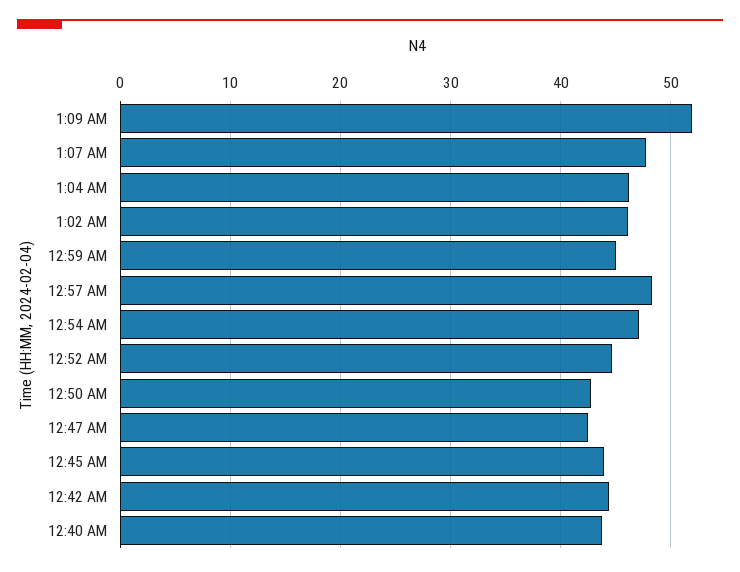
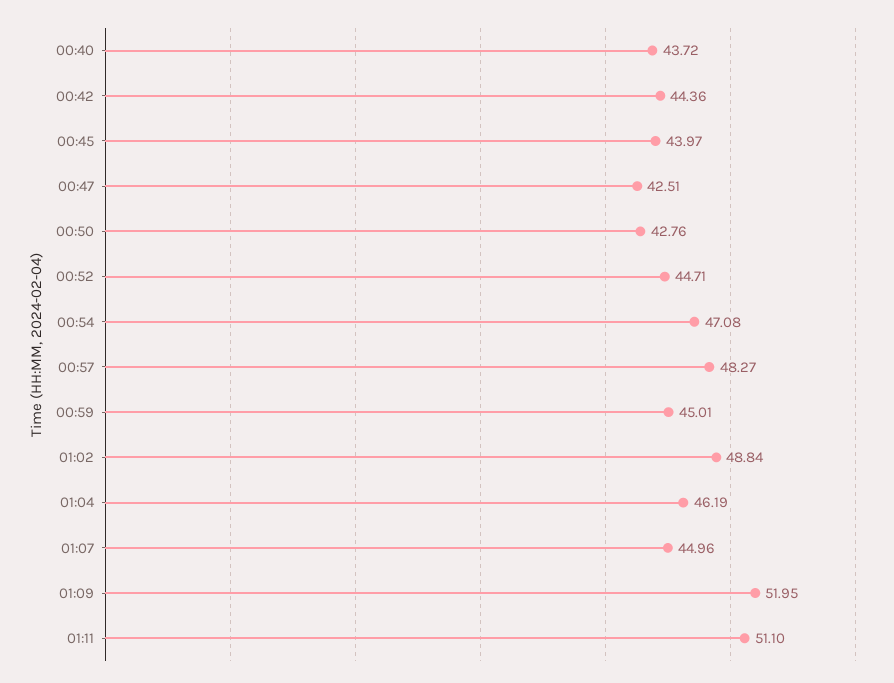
1:07 AM: 48 -> 44.96
1:02 AM: 46 -> 48.84
01:11: none -> 51.1

